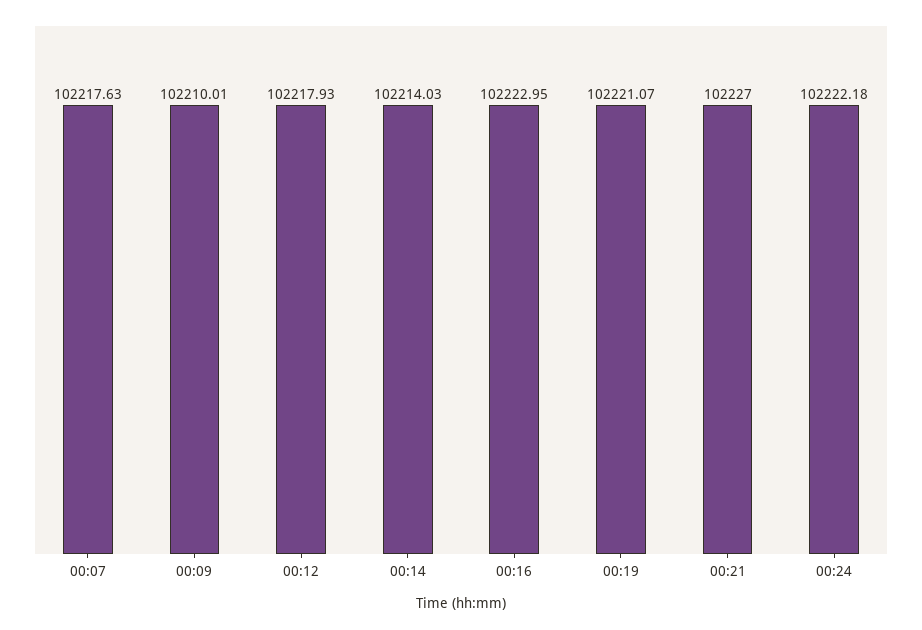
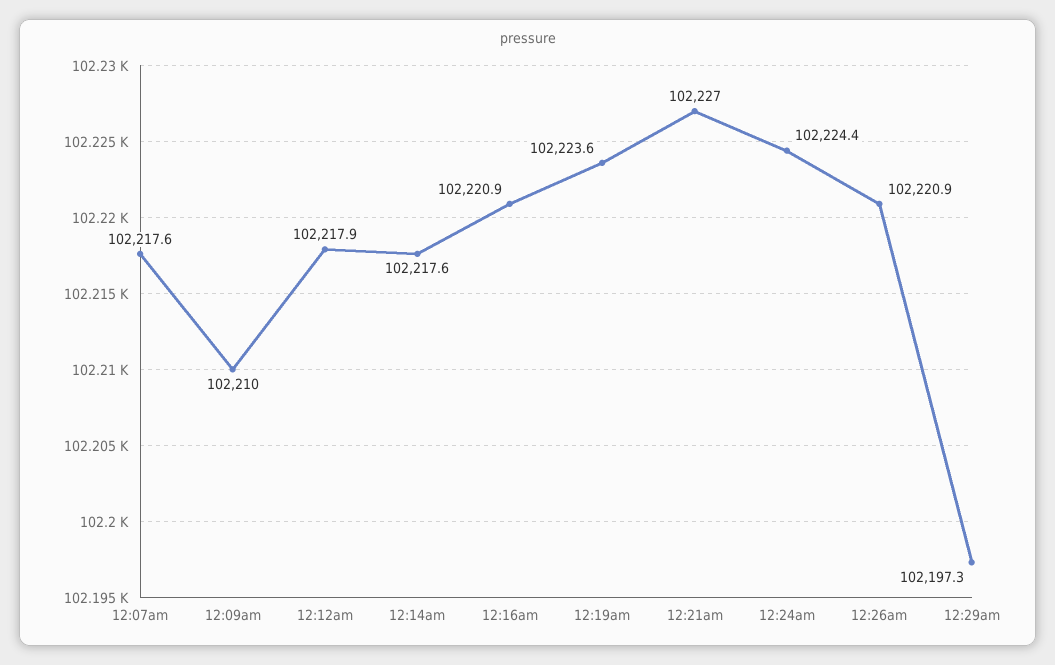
00:14: 102214.03 -> 102217.6
00:16: 102222.95 -> 102220.9
00:19: 102221.07 -> 102223.6
00:24: 102222.18 -> 102224.4
12:26am: none -> 102220.9
12:29am: none -> 102197.3

